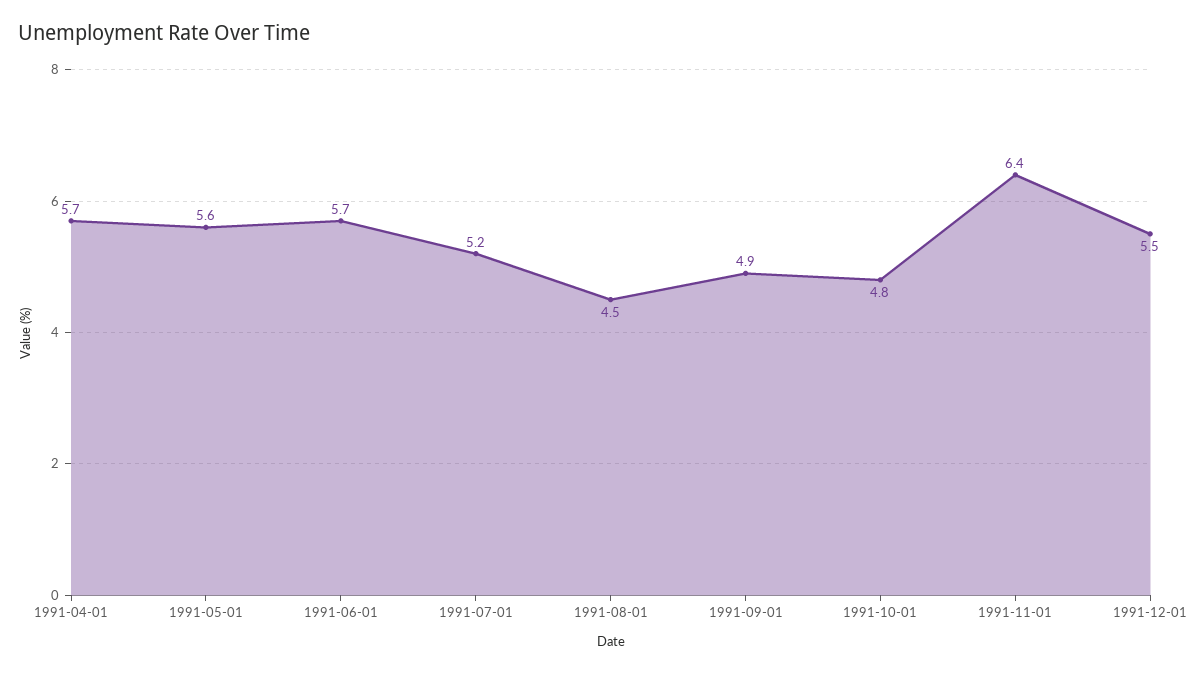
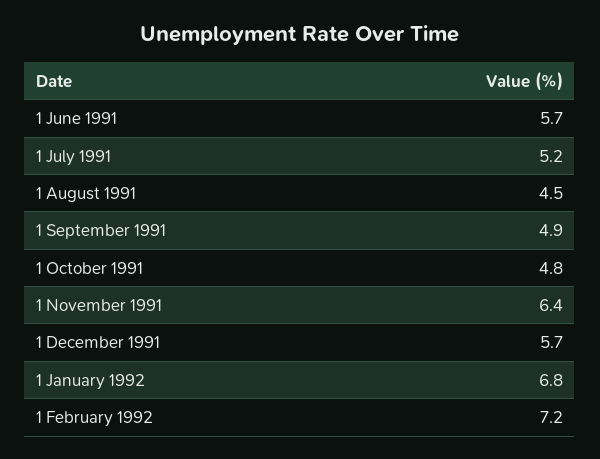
1991-04-01: 5.7 -> none
1991-05-01: 5.6 -> none
1991-12-01: 5.5 -> 5.7
1 January 1992: none -> 6.8
1 February 1992: none -> 7.2

